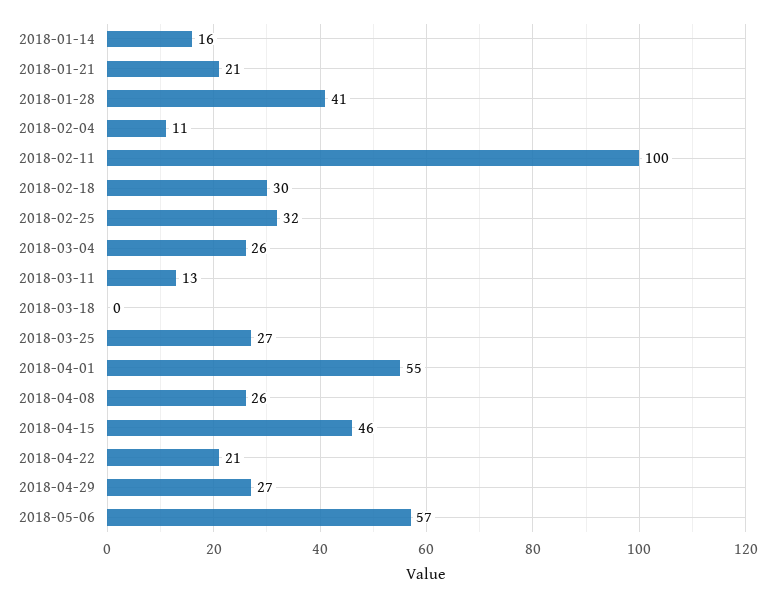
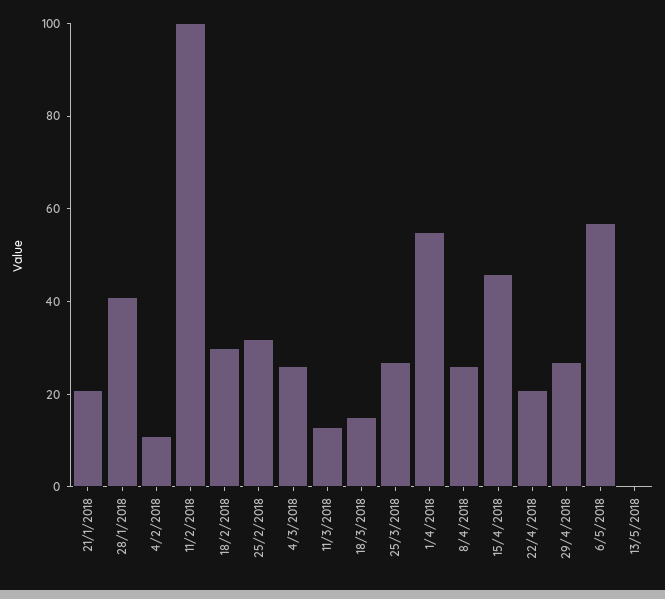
2018-01-14: 16 -> none
2018-03-18: 0 -> 15
13/5/2018: none -> 0

